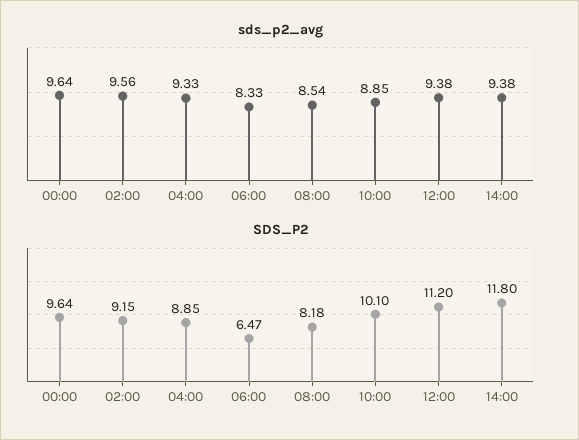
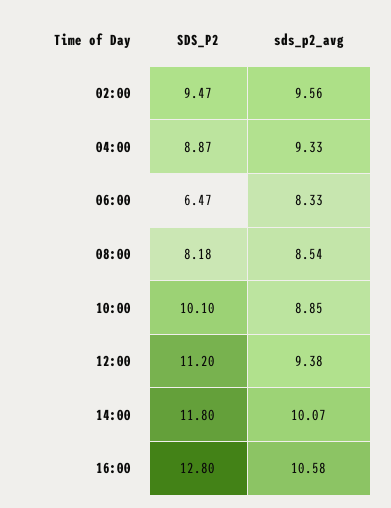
sds_p2_avg, 00:00: 9.64 -> none
sds_p2_avg, 14:00: 9.38 -> 10.07
SDS_P2, 00:00: 9.64 -> none
SDS_P2, 02:00: 9.15 -> 9.47
SDS_P2, 04:00: 8.85 -> 8.87
SDS_P2, 16:00: none -> 12.8
sds_p2_avg, 16:00: none -> 10.58

